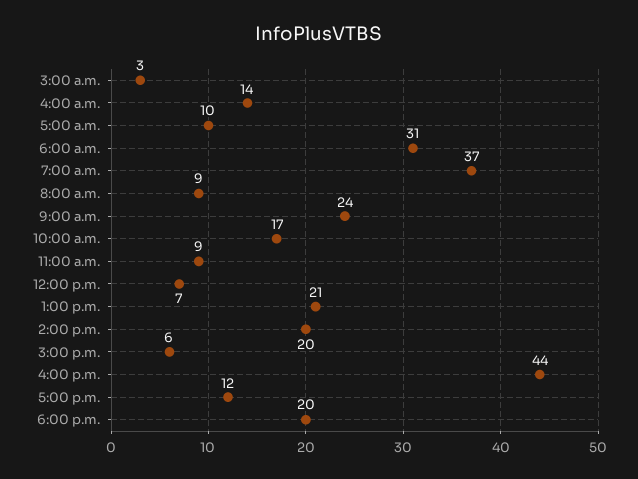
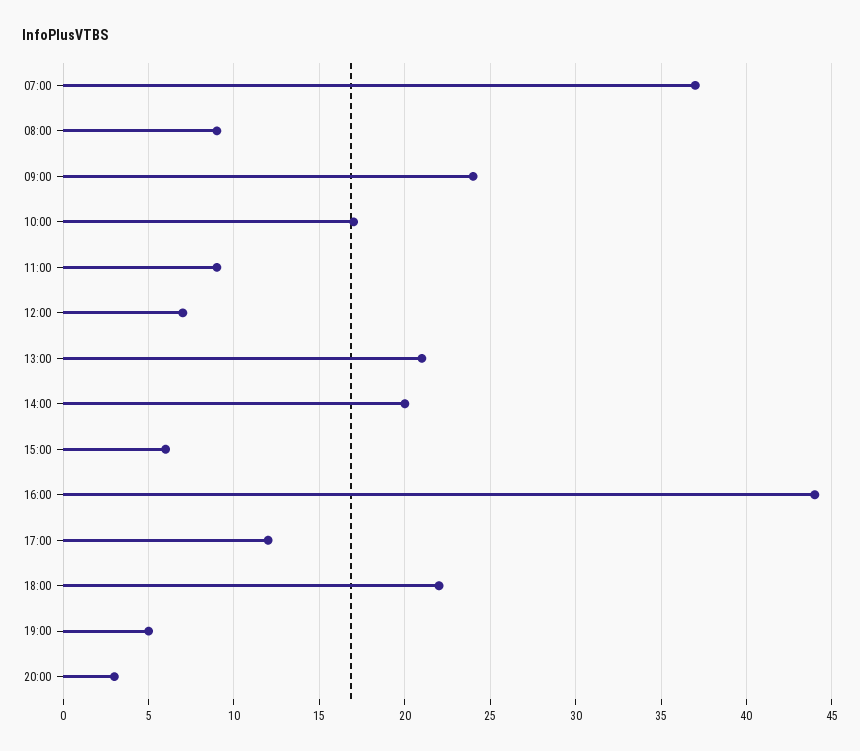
3:00 a.m.: 3 -> none
4:00 a.m.: 14 -> none
5:00 a.m.: 10 -> none
6:00 a.m.: 31 -> none
6:00 p.m.: 20 -> 22
19:00: none -> 5
20:00: none -> 3

